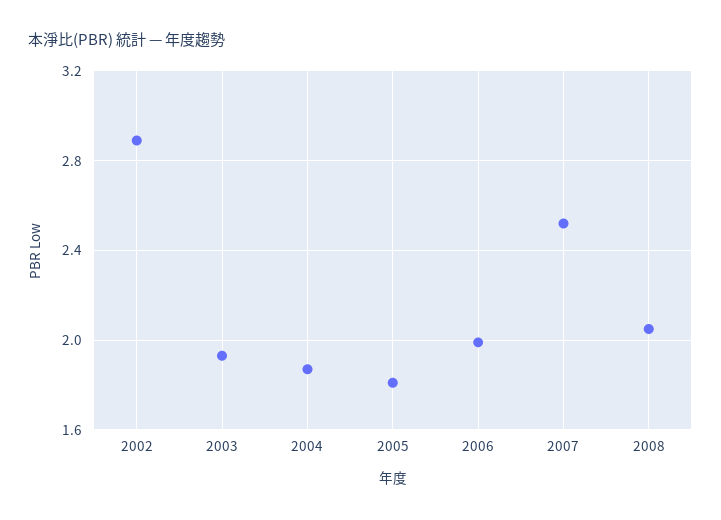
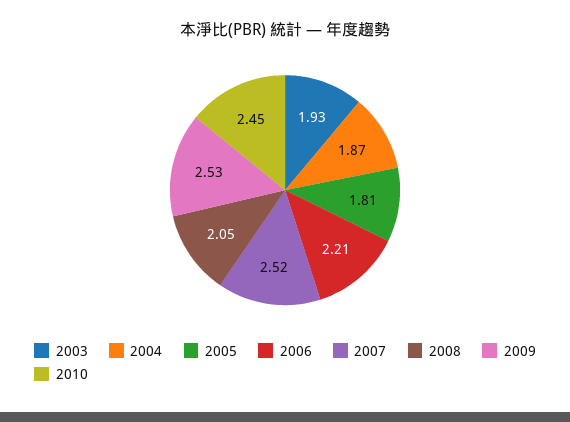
2002: 2.9 -> none
2006: 2 -> 2.21
2009: none -> 2.53
2010: none -> 2.45

